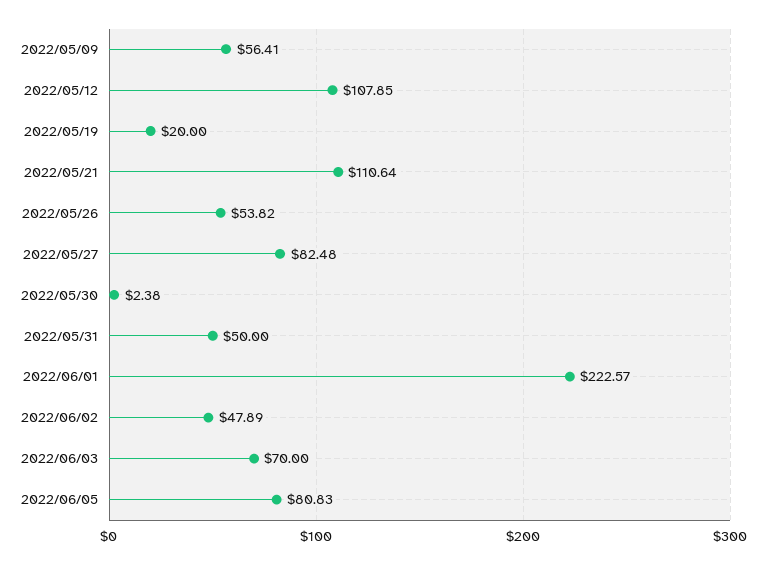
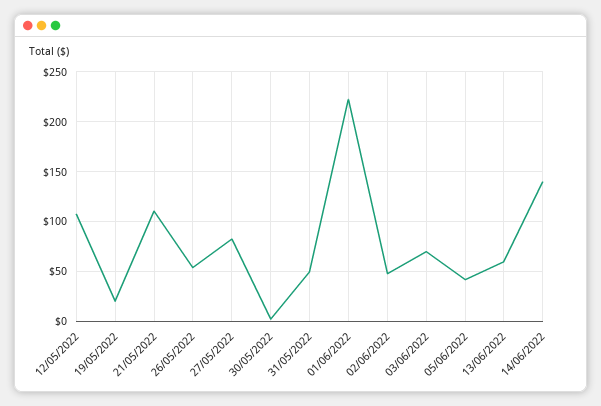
2022/05/09: 56.41 -> none
2022/06/05: 80.83 -> 40
13/06/2022: none -> 60
14/06/2022: none -> 140

